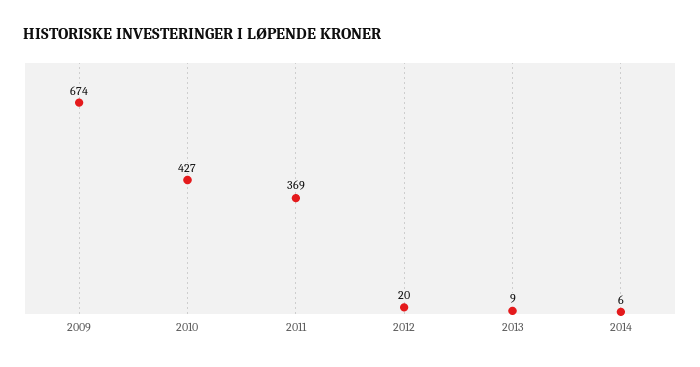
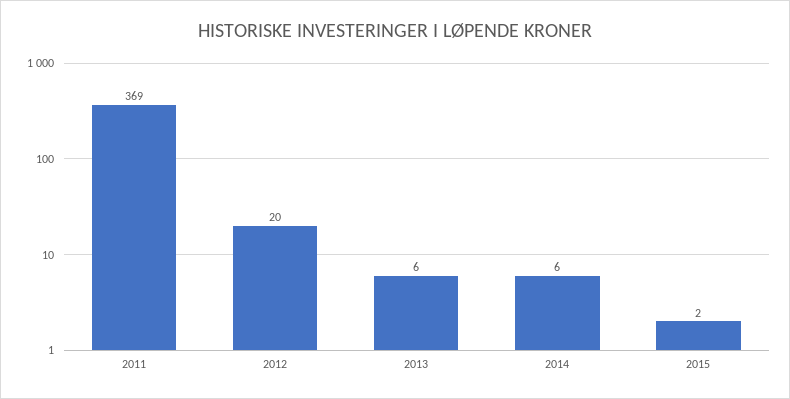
2009: 674 -> none
2010: 427 -> none
2013: 9 -> 6
2015: none -> 2

